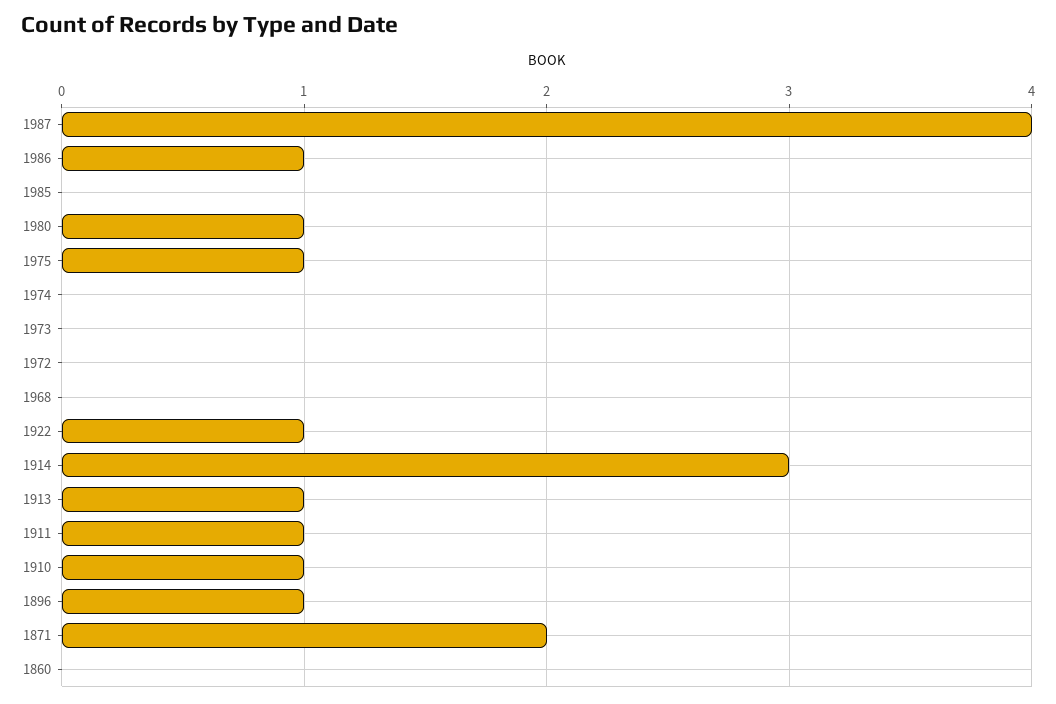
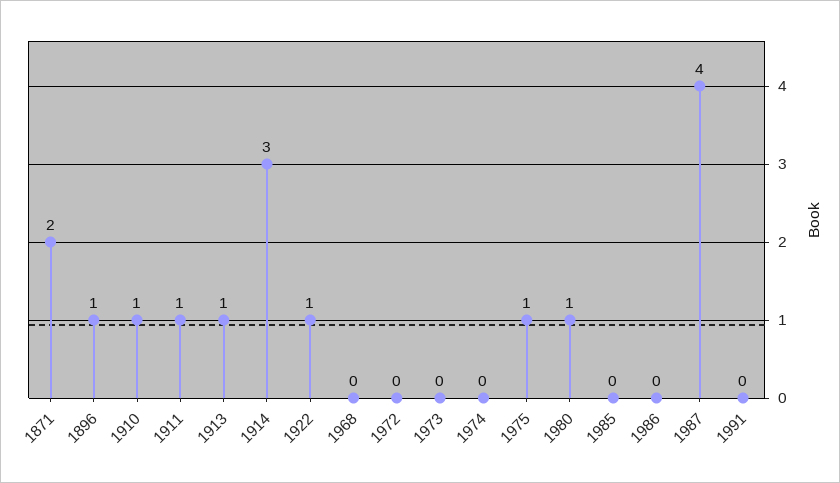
1986: 1 -> 0
1860: 0 -> none
1991: none -> 0

